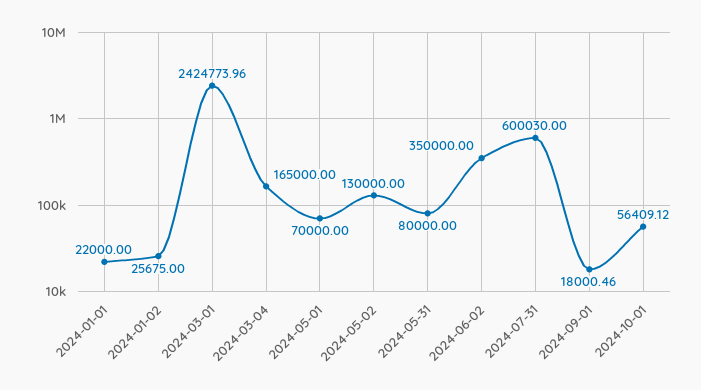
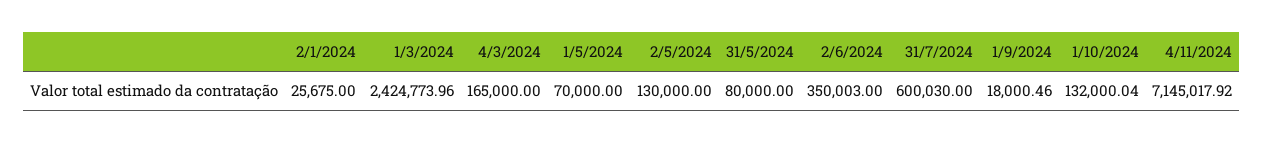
2024-01-01: 22000 -> none
2024-06-02: 350000 -> 350003
2024-10-01: 56409.12 -> 132000.04
4/11/2024: none -> 7145017.92

